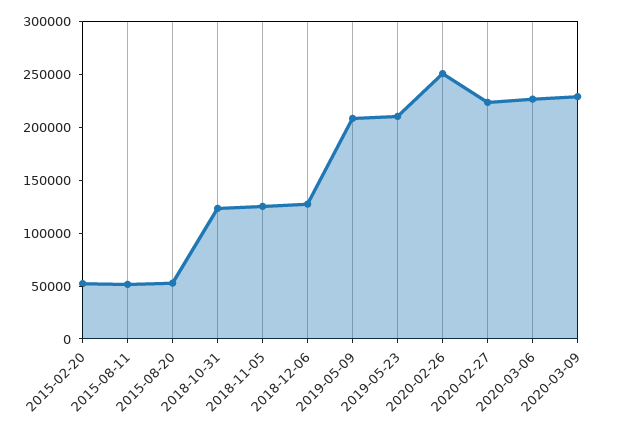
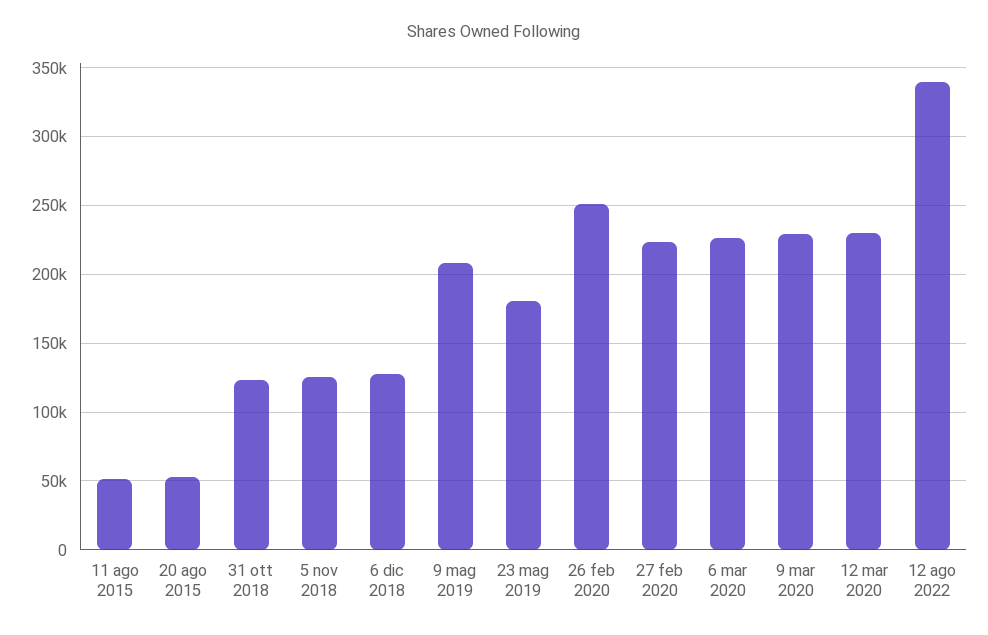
2015-02-20: 50000 -> none
2019-05-23: 210000 -> 180000
12 mar 2020: none -> 230000
12 ago 2022: none -> 340000

